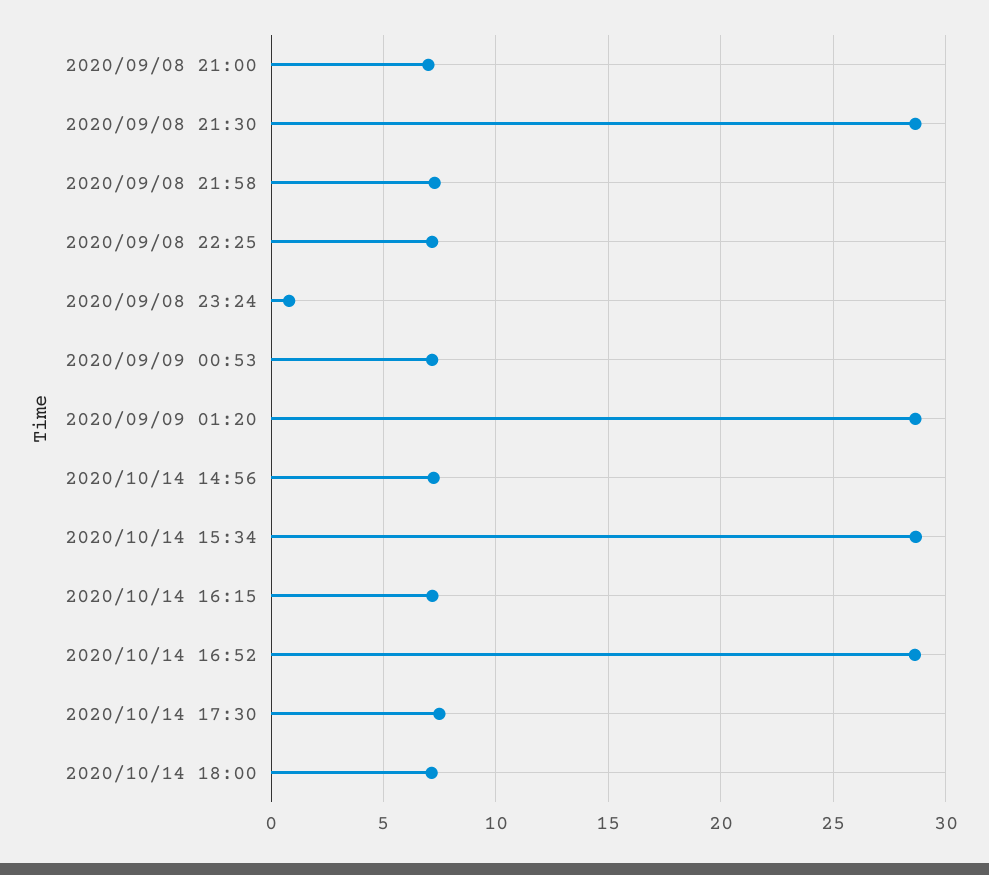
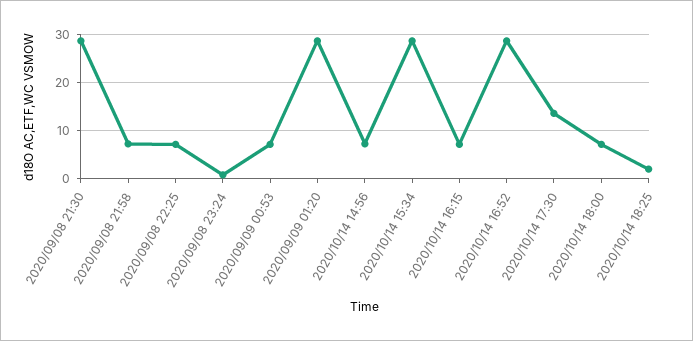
2020/09/08 21:00: 7 -> none
2020/10/14 17:30: 7.5 -> 14
2020/10/14 18:25: none -> 2

